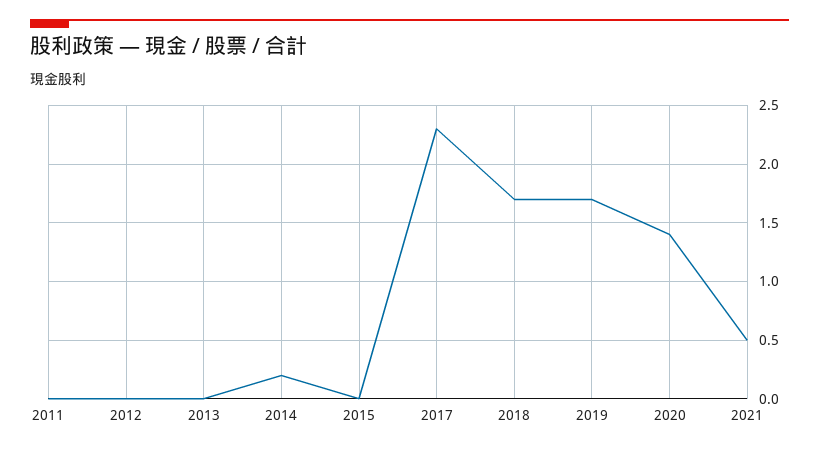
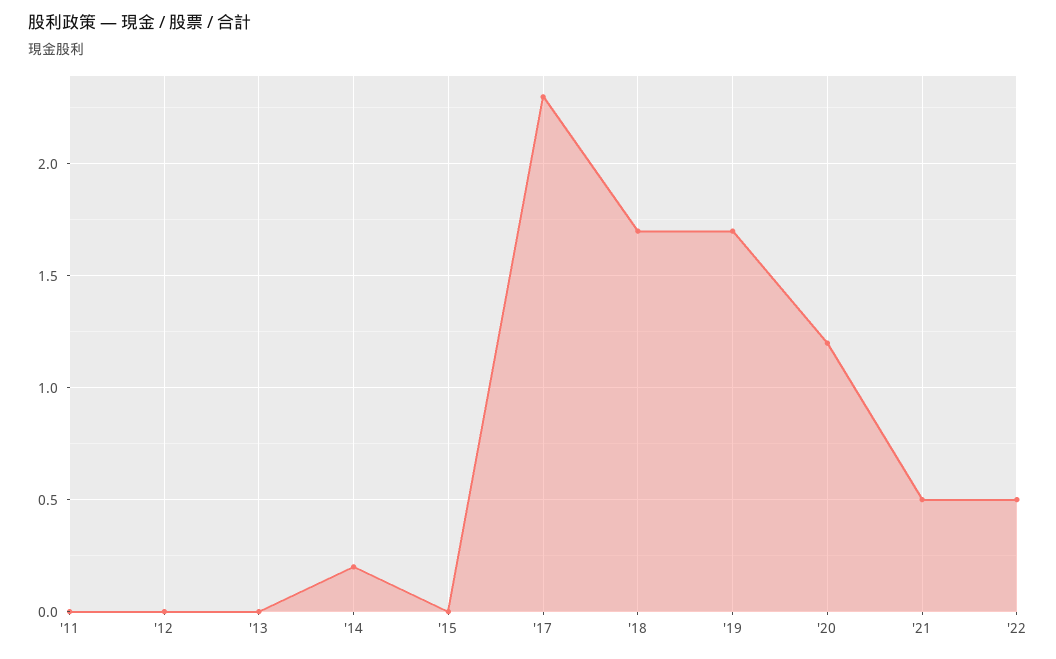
2020: 1.4 -> 1.2
'22: none -> 0.5

